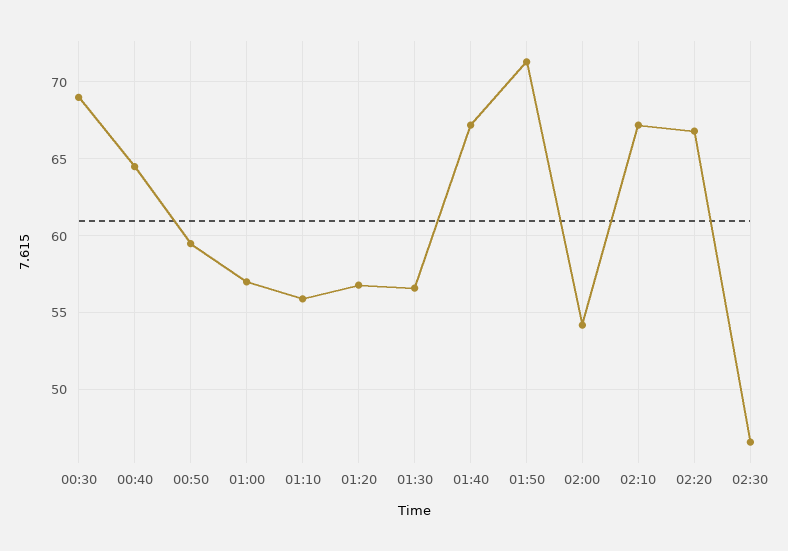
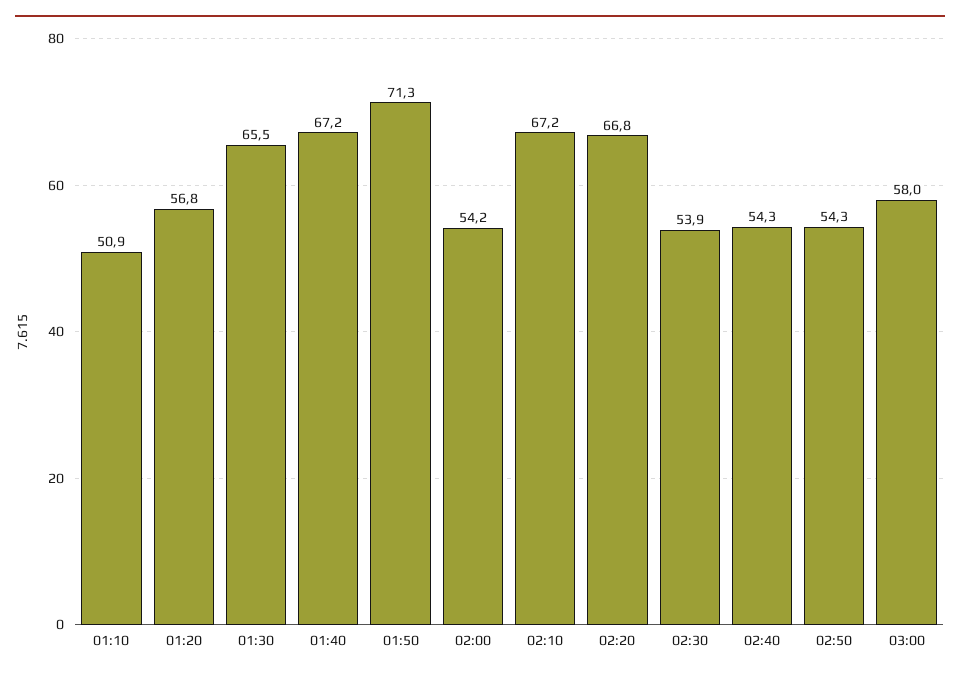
00:30: 69 -> none
00:40: 64.5 -> none
00:50: 59.5 -> none
01:00: 57 -> none
01:10: 56 -> 50.9
01:30: 56.5 -> 65.5
02:30: 46.5 -> 53.9
02:40: none -> 54.3
02:50: none -> 54.3
03:00: none -> 58

